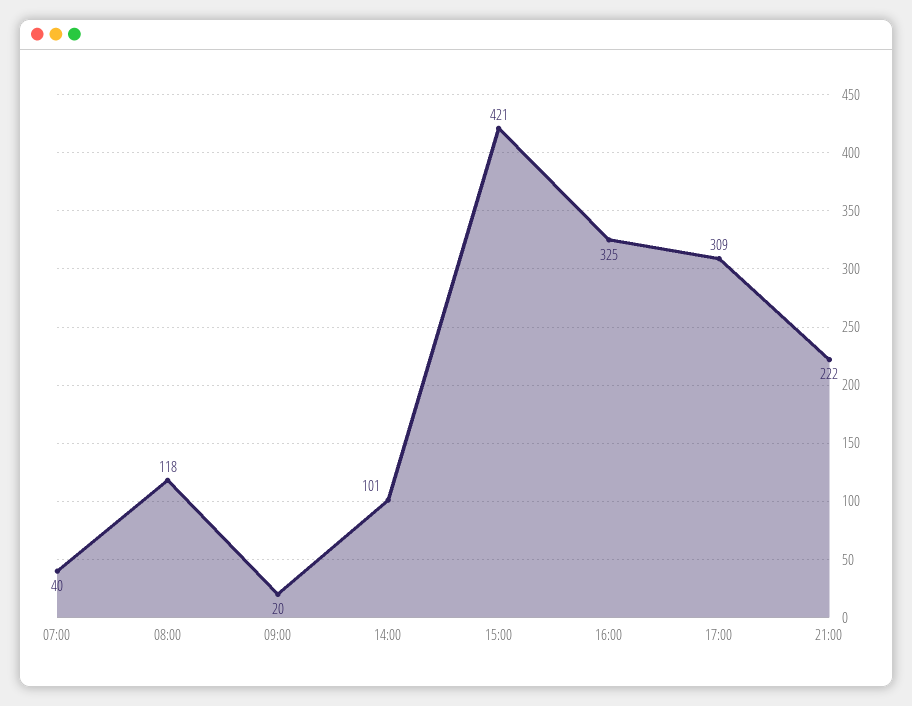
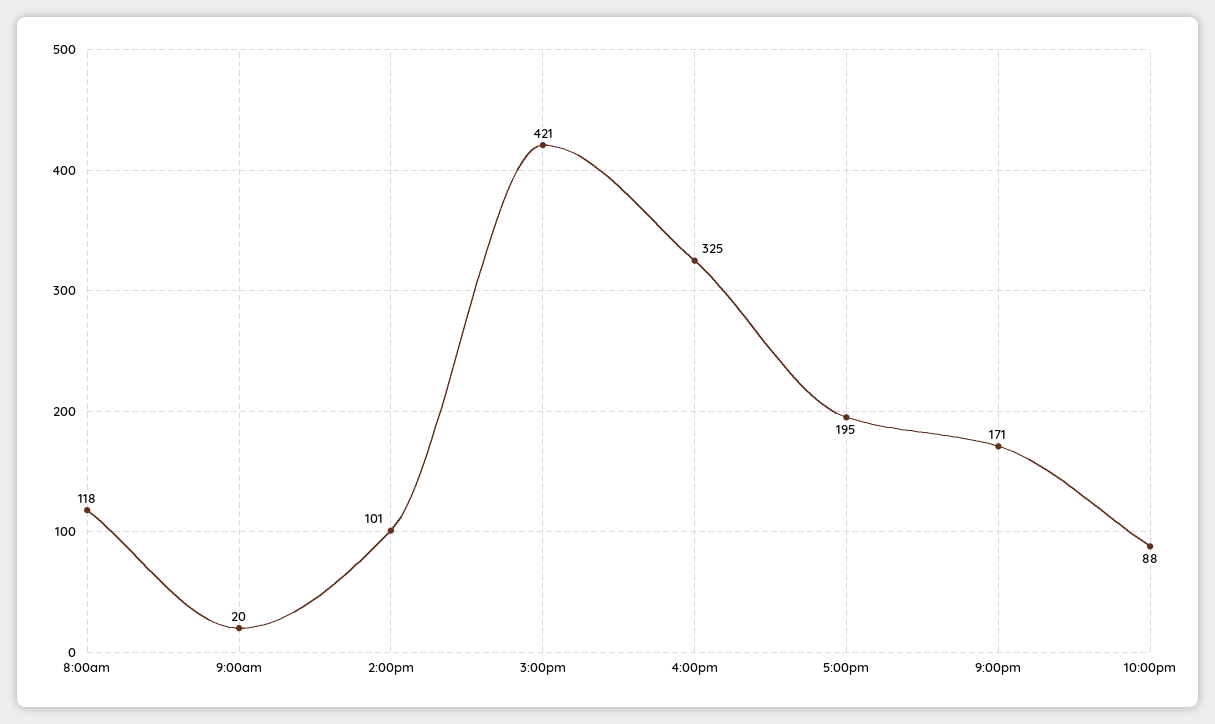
07:00: 40 -> none
17:00: 309 -> 195
21:00: 222 -> 171
10:00pm: none -> 88

